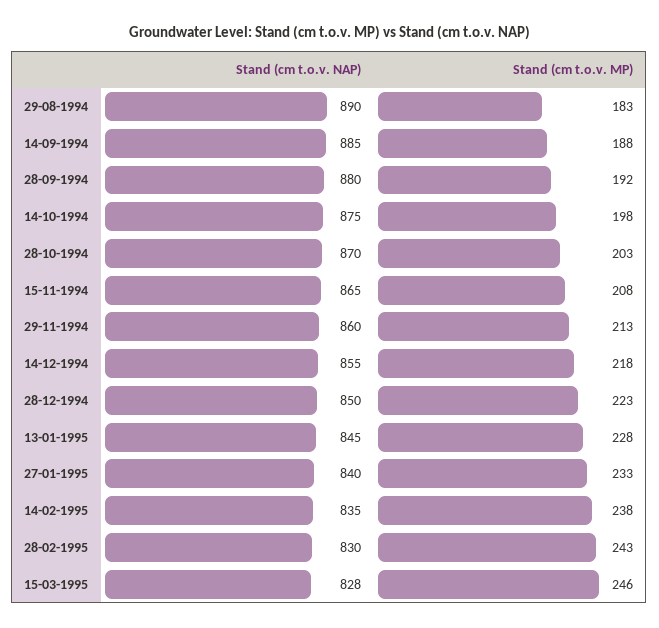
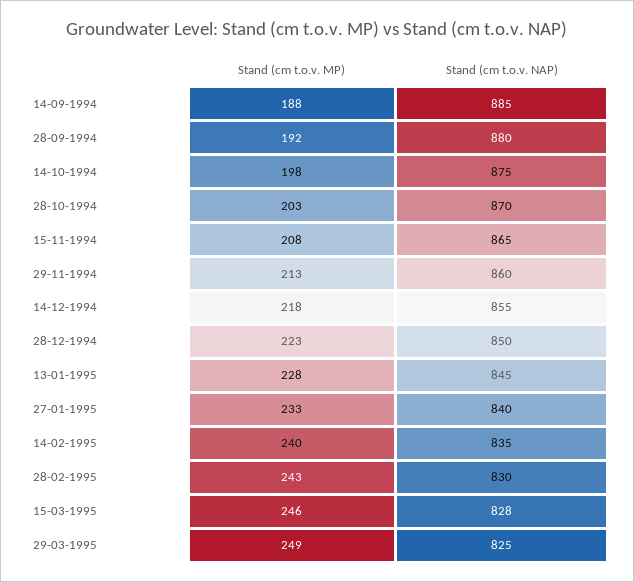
Stand (cm t.o.v. NAP), 29-08-1994: 890 -> none
Stand (cm t.o.v. MP), 29-08-1994: 183 -> none
Stand (cm t.o.v. MP), 14-02-1995: 238 -> 240
Stand (cm t.o.v. MP), 29-03-1995: none -> 249
Stand (cm t.o.v. NAP), 29-03-1995: none -> 825

